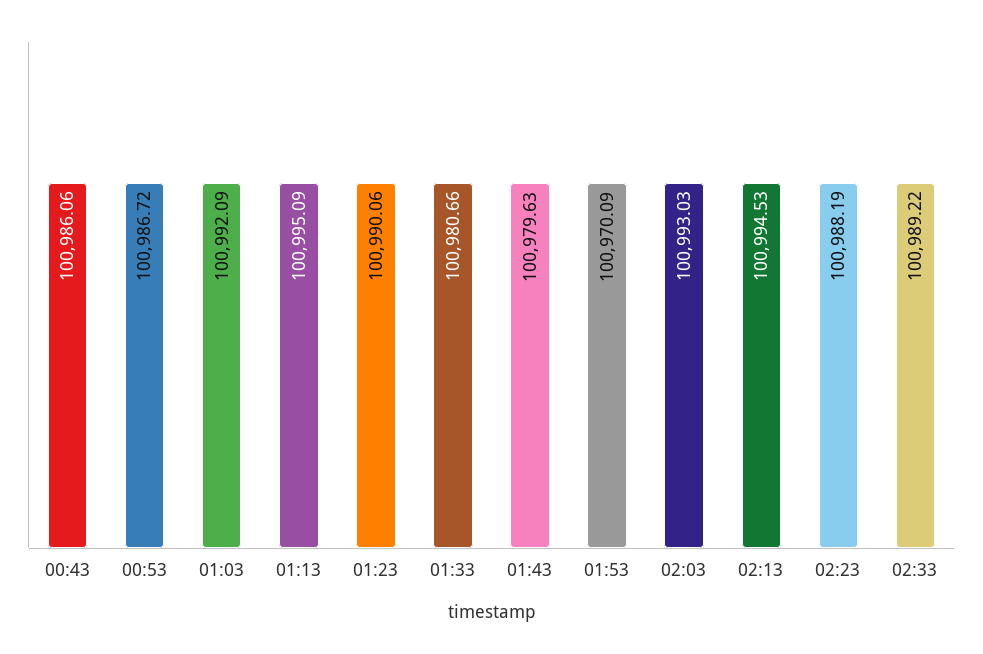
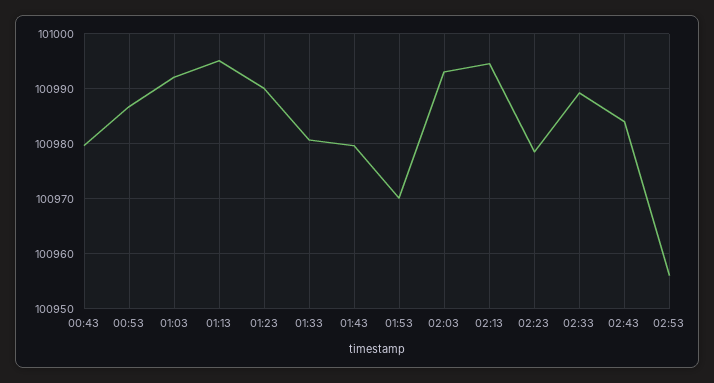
00:43: 100986.06 -> 100980
02:23: 100988.19 -> 100978
02:43: none -> 100984
02:53: none -> 100956

